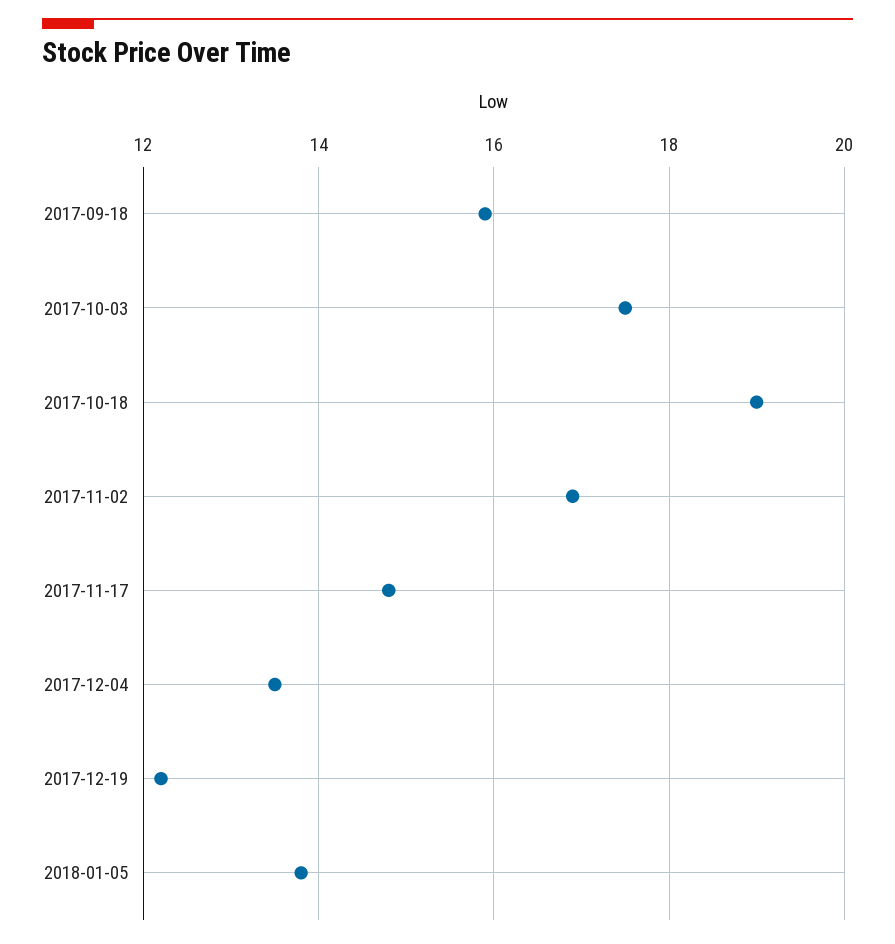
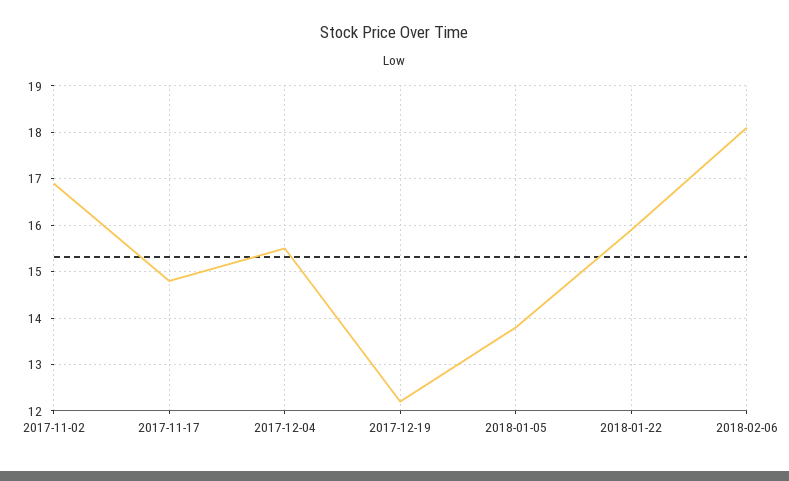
2017-09-18: 16 -> none
2017-10-03: 17.5 -> none
2017-10-18: 19 -> none
2017-12-04: 13.5 -> 15.5
2018-01-22: none -> 16
2018-02-06: none -> 18

